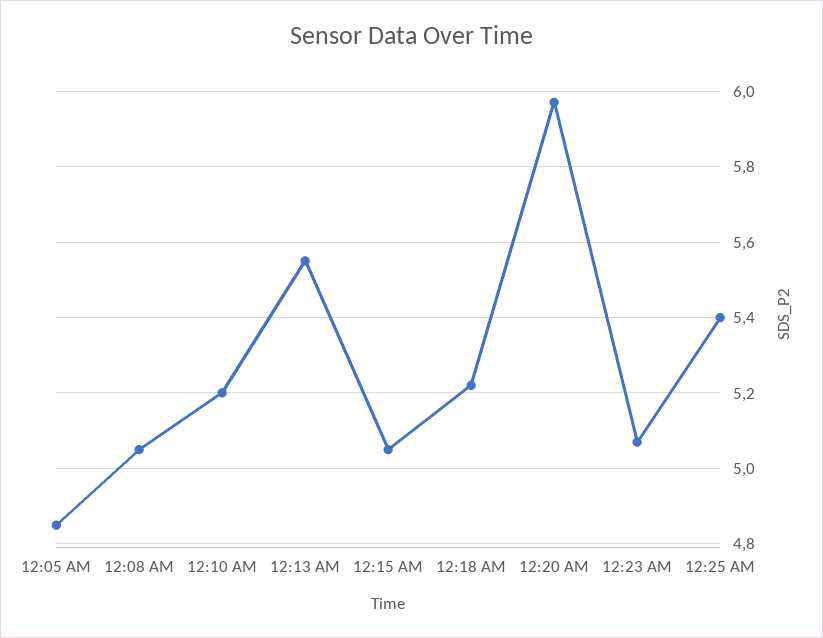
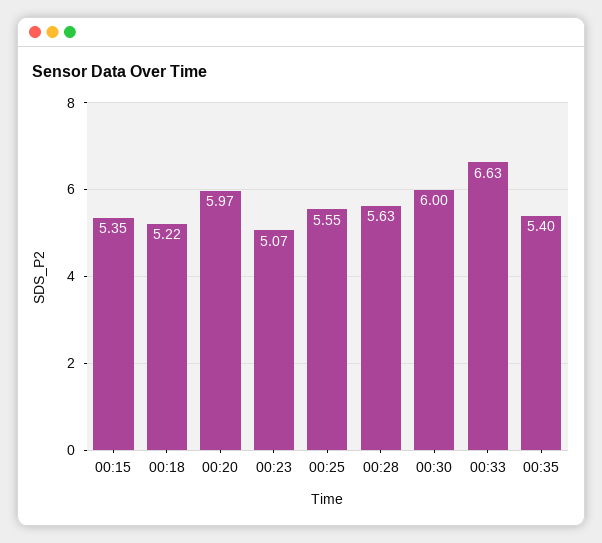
12:05 AM: 4.85 -> none
12:08 AM: 5.05 -> none
12:10 AM: 5.2 -> none
12:13 AM: 5.55 -> none
12:15 AM: 5.05 -> 5.35
12:25 AM: 5.4 -> 5.55
00:28: none -> 5.63
00:30: none -> 6
00:33: none -> 6.63
00:35: none -> 5.4

